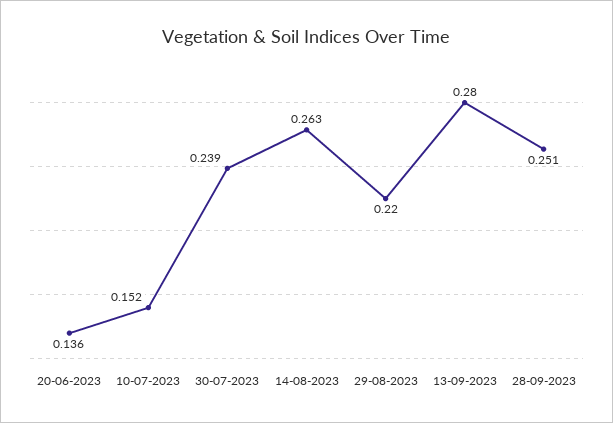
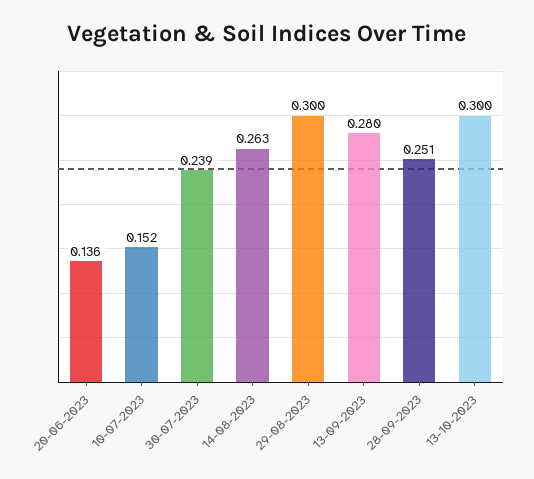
29-08-2023: 0.22 -> 0.3
13-10-2023: none -> 0.3

